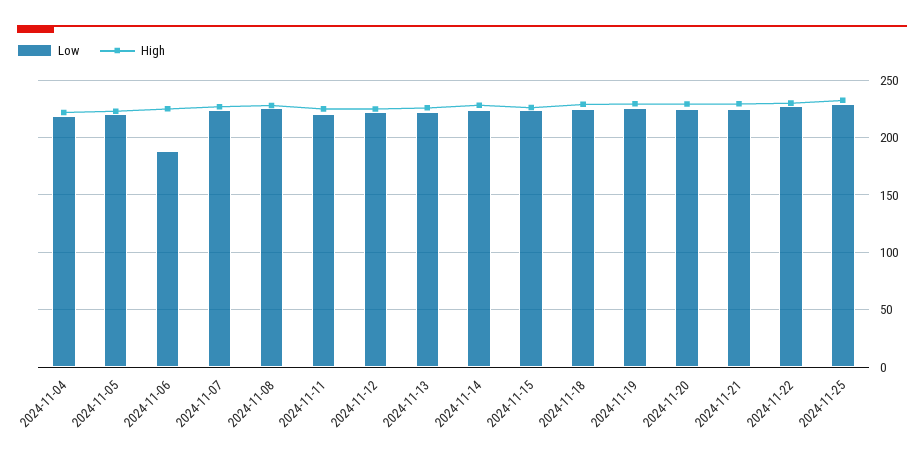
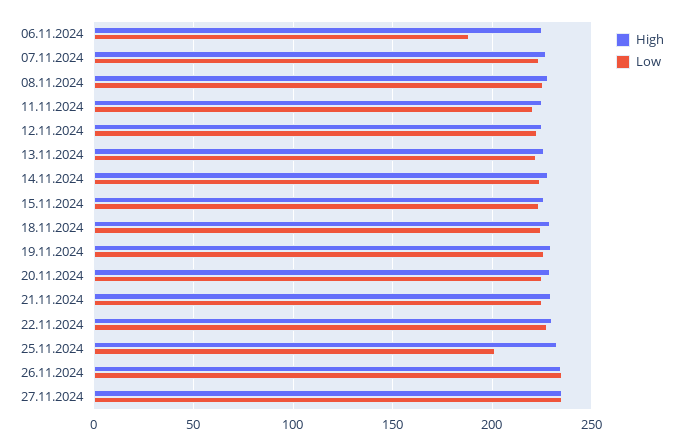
Low, 2024-11-04: 220 -> none
High, 2024-11-04: 220 -> none
Low, 2024-11-05: 220 -> none
High, 2024-11-05: 220 -> none
Low, 2024-11-25: 230 -> 200
High, 26.11.2024: none -> 235
Low, 26.11.2024: none -> 235
High, 27.11.2024: none -> 235
Low, 27.11.2024: none -> 235

